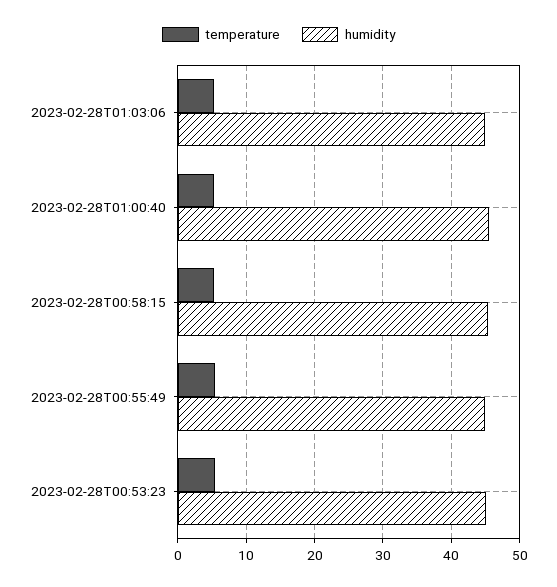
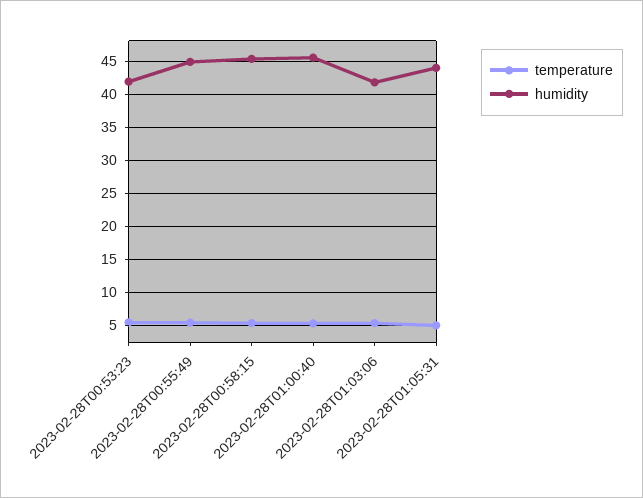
humidity, 2023-02-28T01:03:06: 45 -> 42
humidity, 2023-02-28T00:53:23: 45 -> 42
temperature, 2023-02-28T01:05:31: none -> 5
humidity, 2023-02-28T01:05:31: none -> 44

